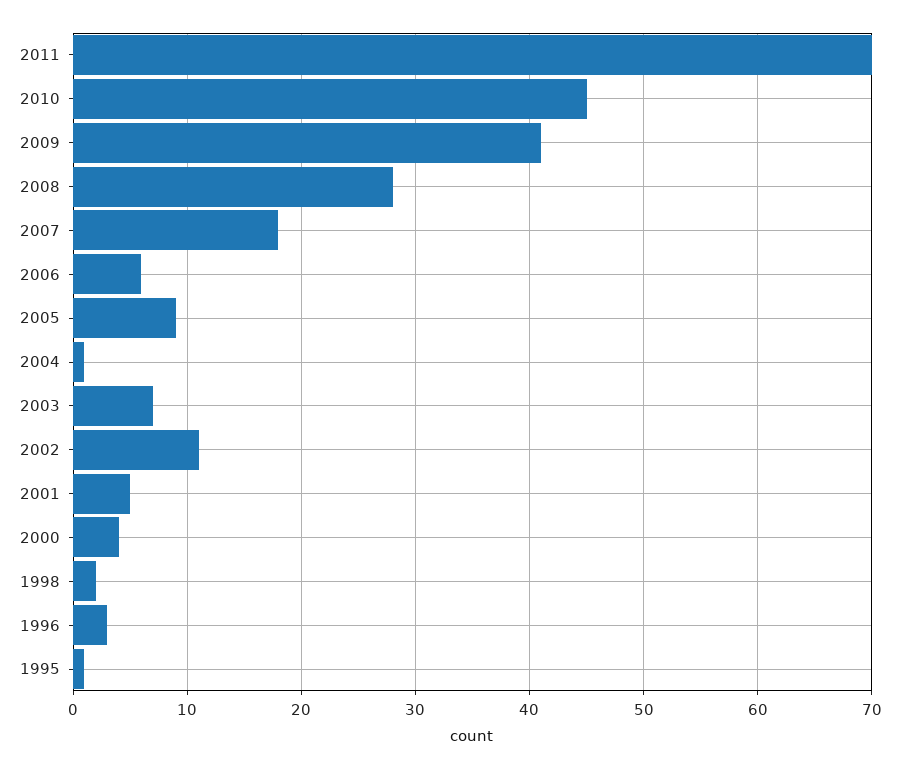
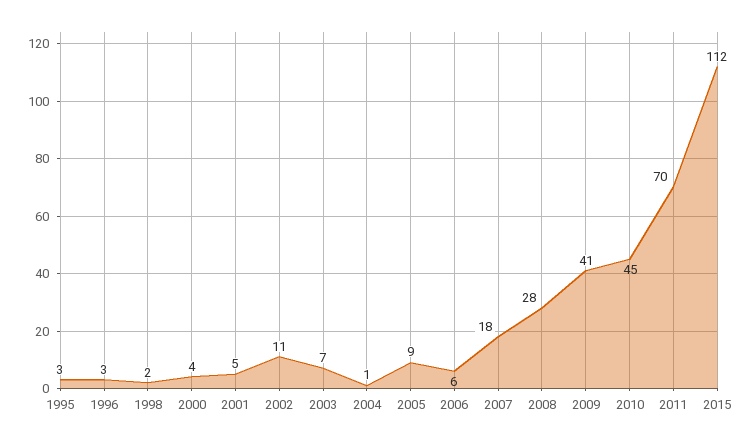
1995: 1 -> 3
2015: none -> 112

